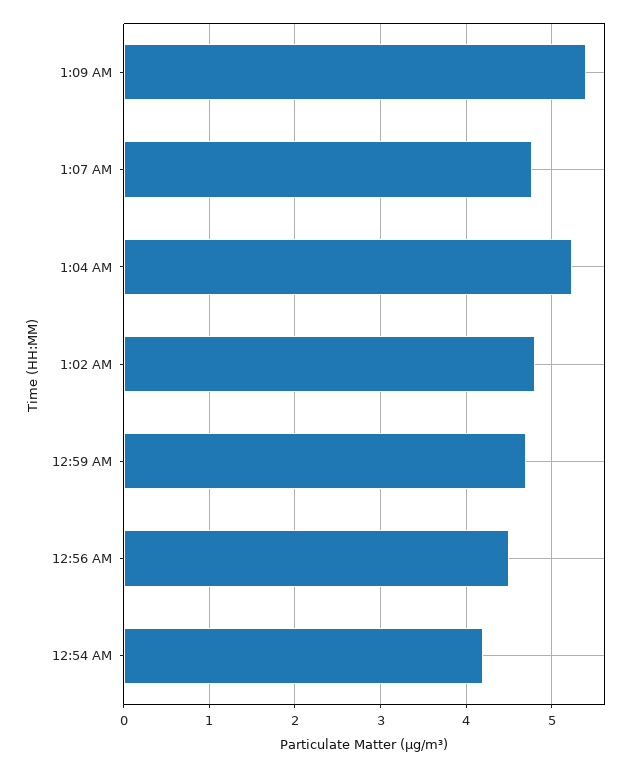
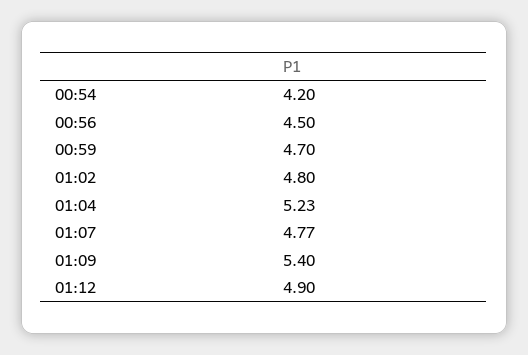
01:12: none -> 4.9

